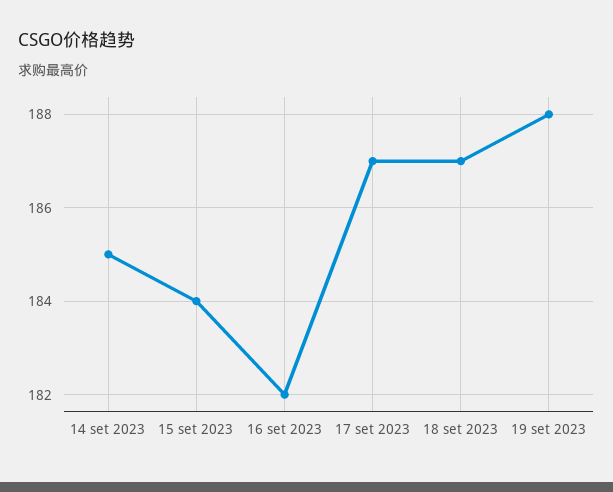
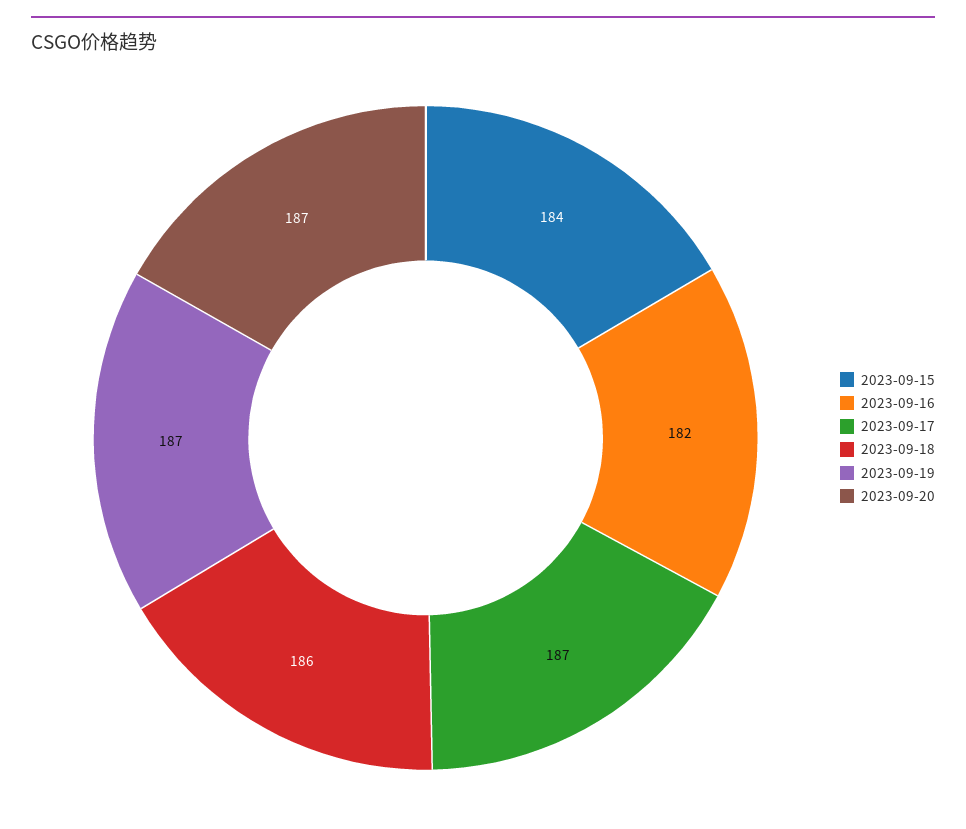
14 set 2023: 185 -> none
18 set 2023: 187 -> 186
19 set 2023: 188 -> 187
2023-09-20: none -> 187

